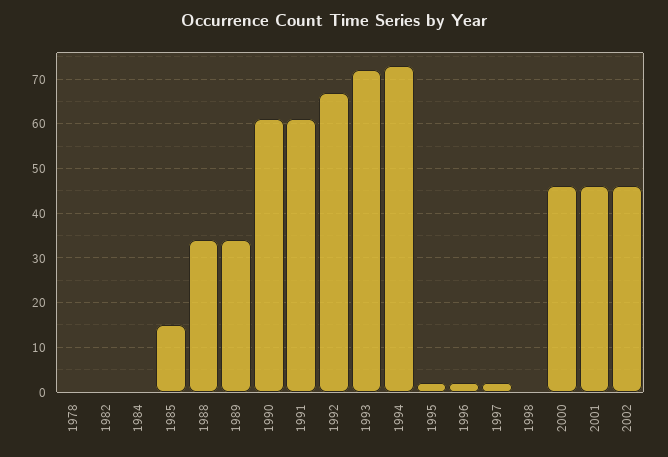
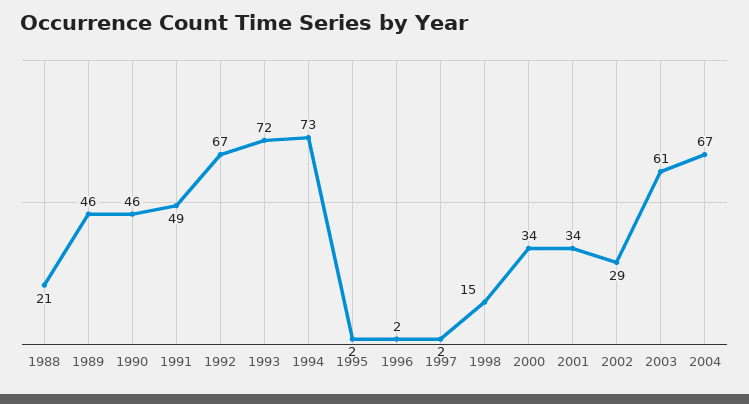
1978: 0 -> none
1982: 0 -> none
1984: 0 -> none
1985: 15 -> none
1988: 35 -> 21
1989: 35 -> 46
1990: 60 -> 46
1991: 60 -> 49
1998: 0 -> 15
2000: 45 -> 34
2001: 45 -> 34
2002: 45 -> 29
2003: none -> 61
2004: none -> 67

